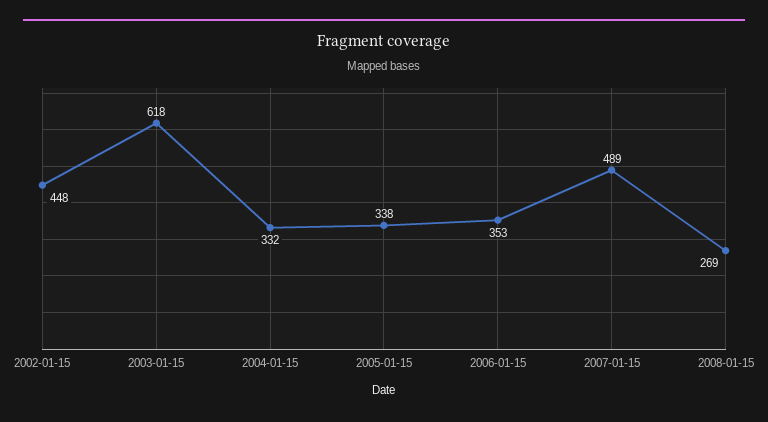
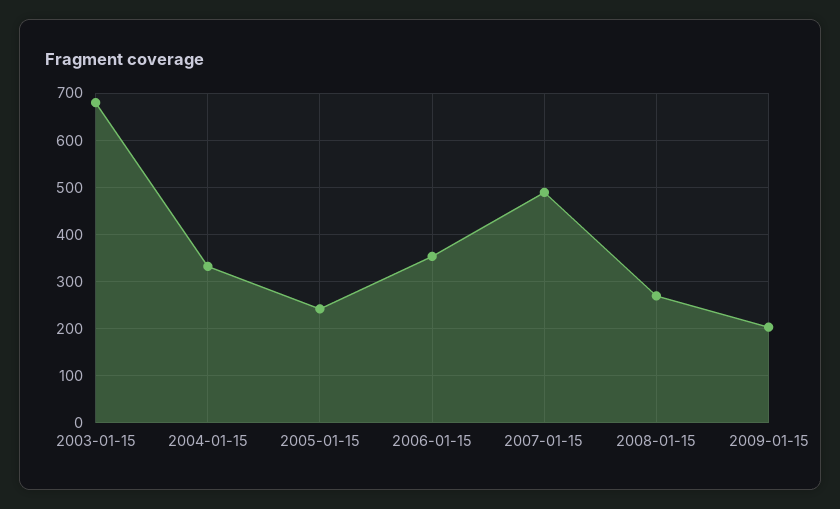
2002-01-15: 448 -> none
2003-01-15: 618 -> 680
2005-01-15: 338 -> 240
2009-01-15: none -> 200

